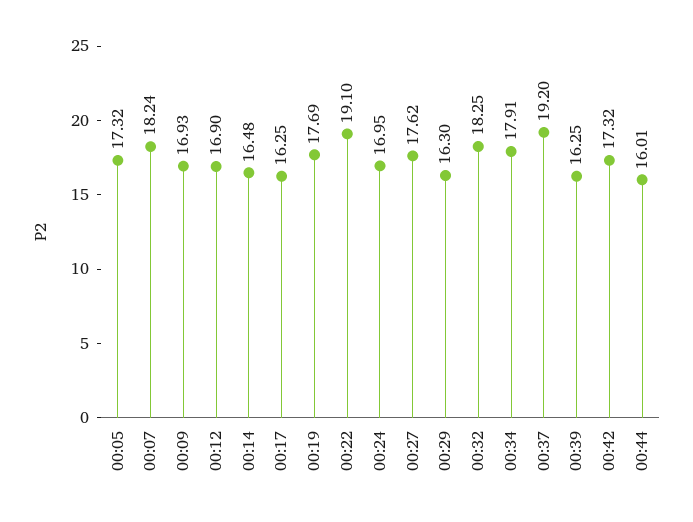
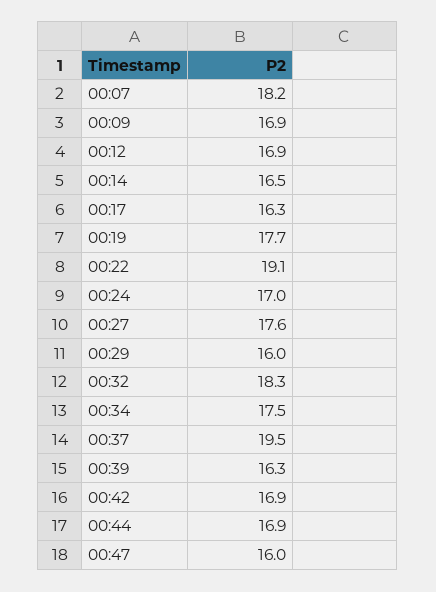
00:05: 17.32 -> none
00:29: 16.3 -> 16
00:34: 17.91 -> 17.5
00:37: 19.2 -> 19.5
00:42: 17.32 -> 16.9
00:44: 16.01 -> 16.9
00:47: none -> 16

